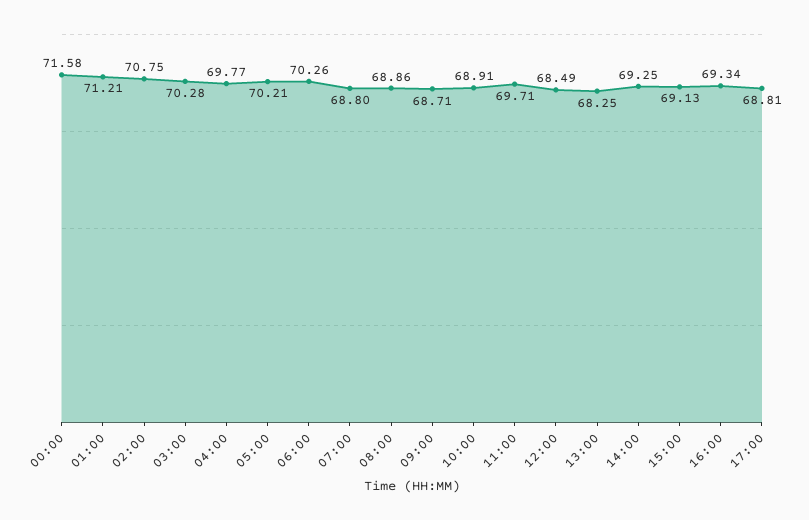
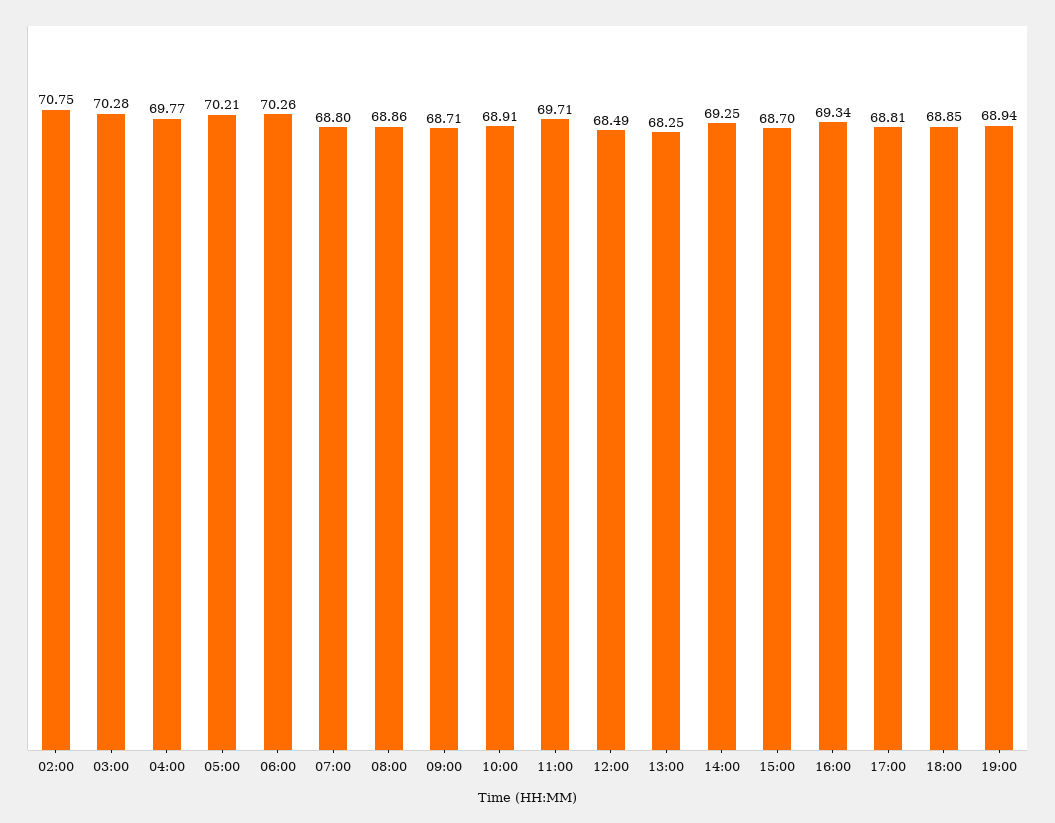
00:00: 71.58 -> none
01:00: 71.21 -> none
15:00: 69.13 -> 68.7
18:00: none -> 68.85
19:00: none -> 68.94

